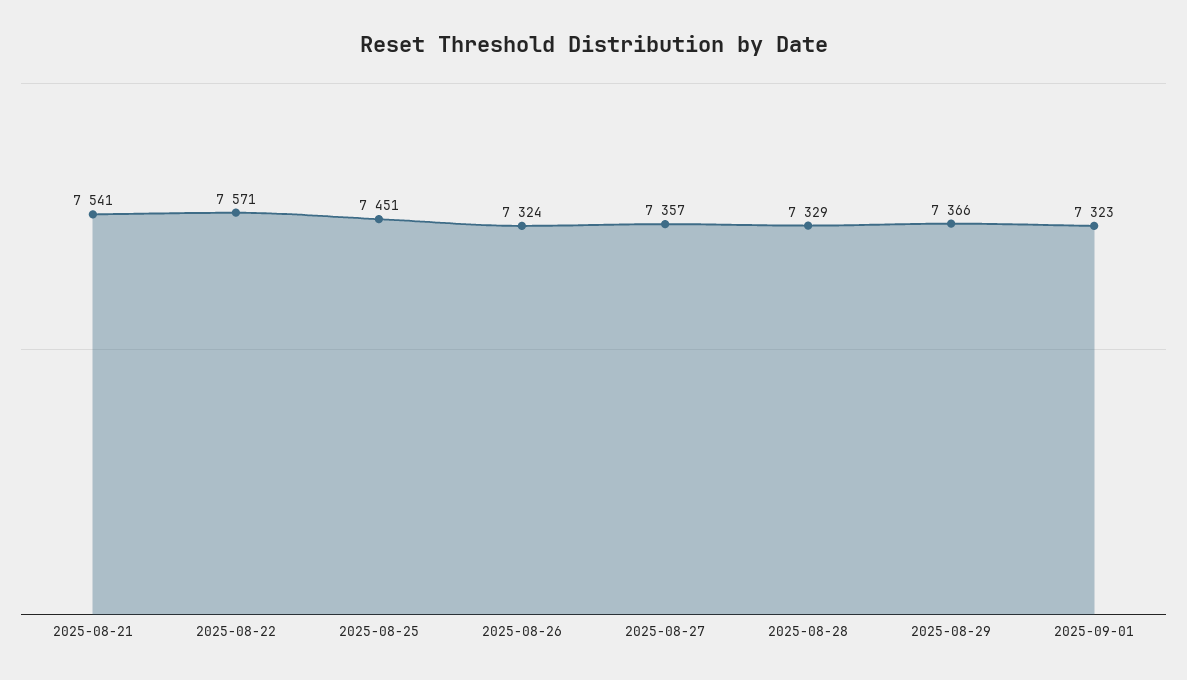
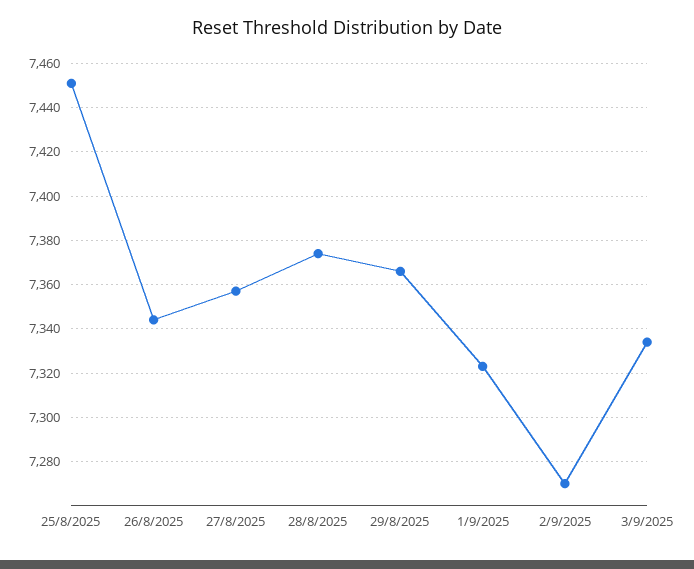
2025-08-21: 7541 -> none
2025-08-22: 7571 -> none
2025-08-26: 7324 -> 7345
2025-08-28: 7329 -> 7375
2/9/2025: none -> 7270
3/9/2025: none -> 7335

